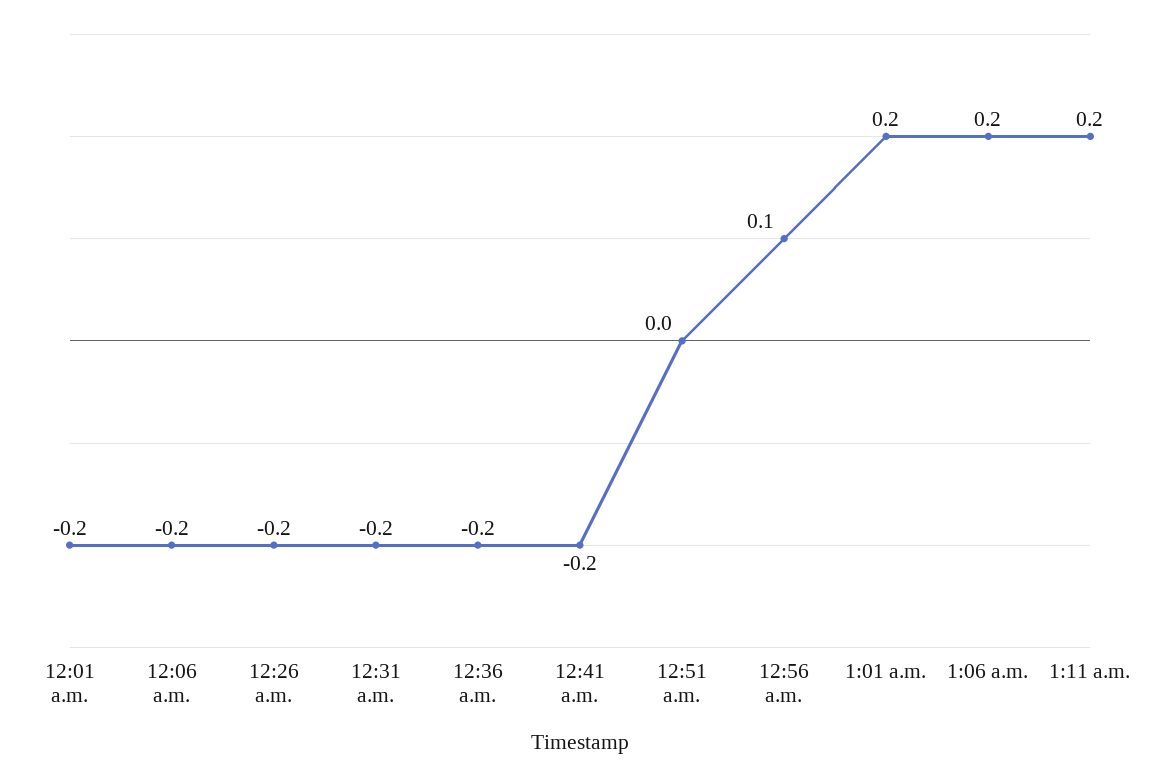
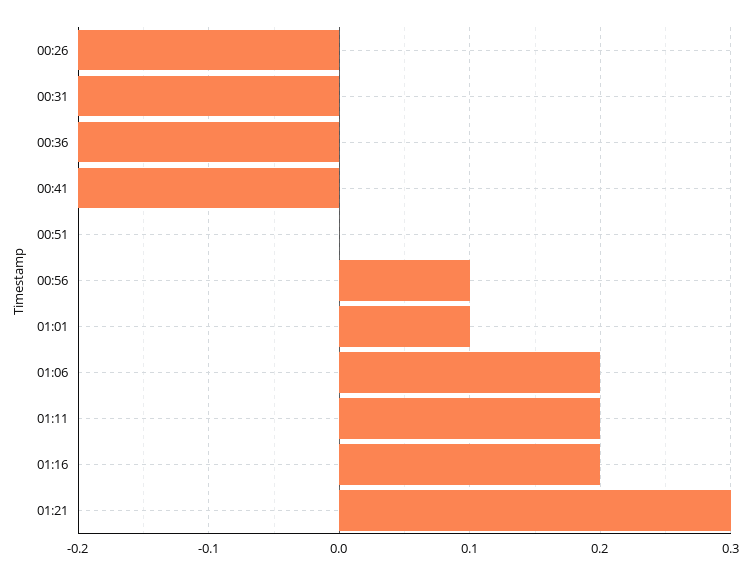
12:01 a.m.: -0.2 -> none
12:06 a.m.: -0.2 -> none
1:01 a.m.: 0.2 -> 0.1
01:16: none -> 0.2
01:21: none -> 0.3

